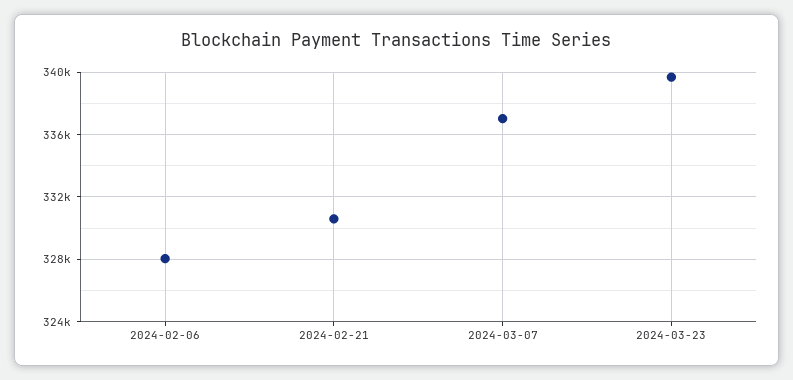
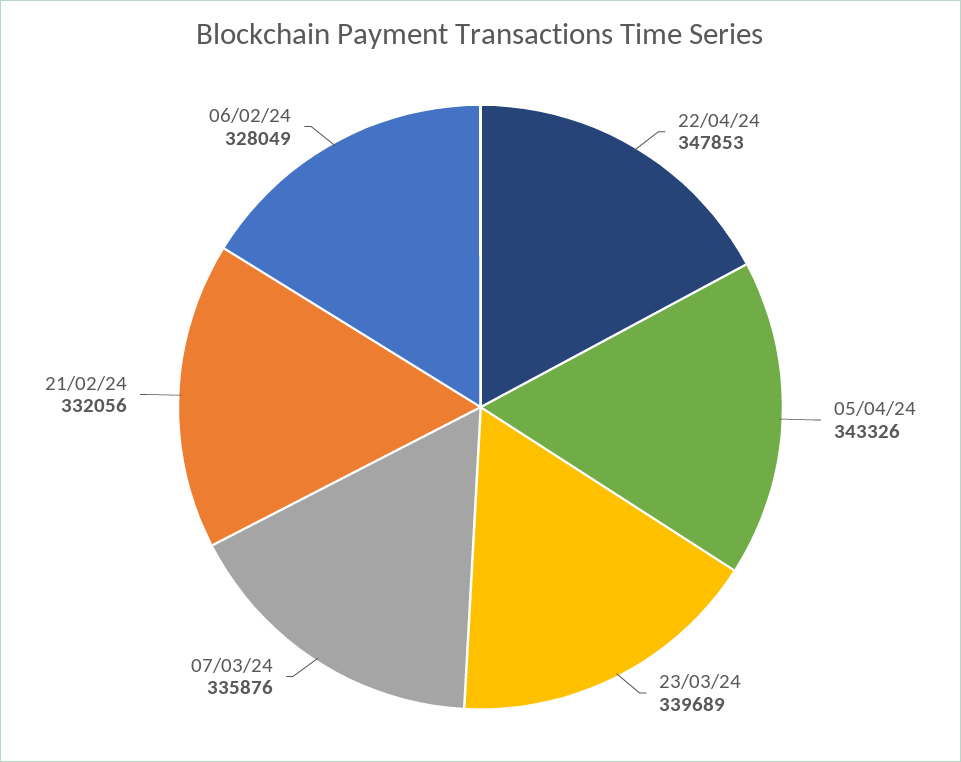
2024-02-21: 330500 -> 332056
2024-03-07: 337000 -> 335876
22/04/24: none -> 347853
05/04/24: none -> 343326

